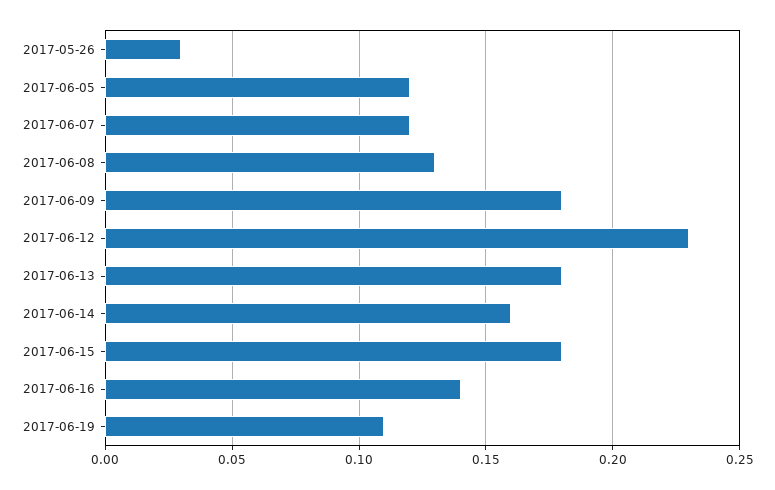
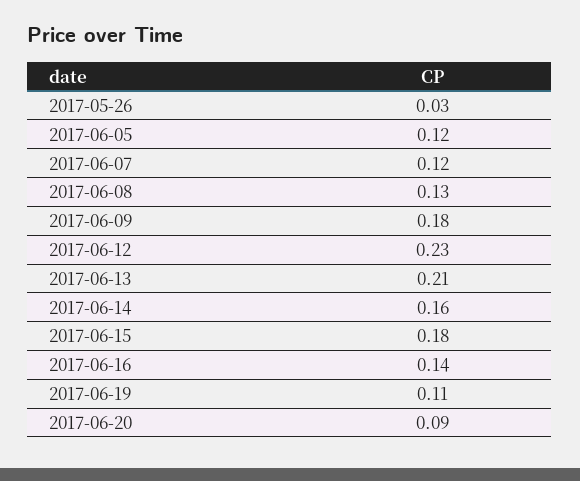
2017-06-13: 0.18 -> 0.21
2017-06-20: none -> 0.09

